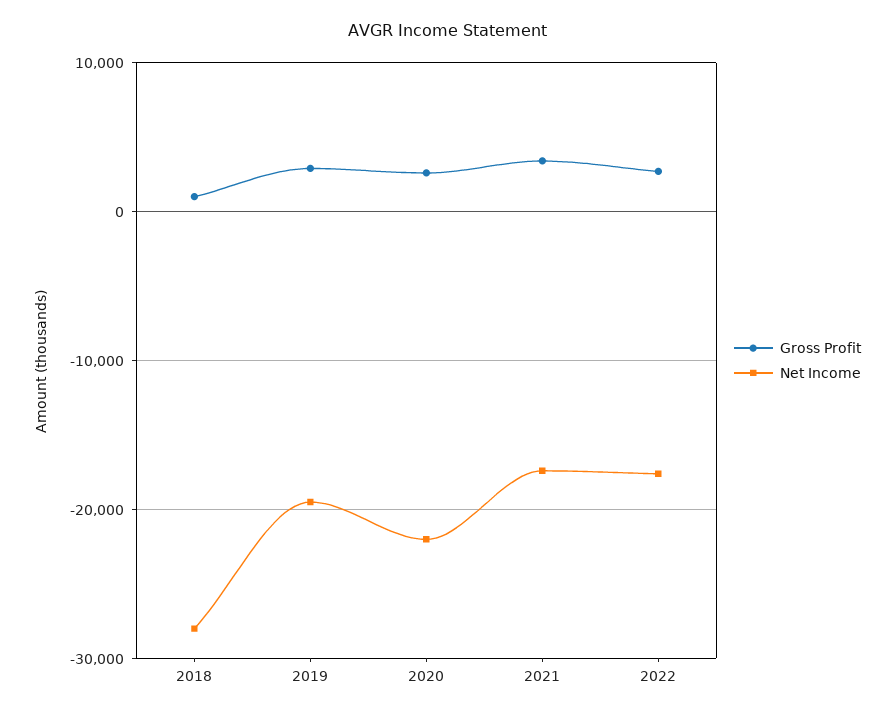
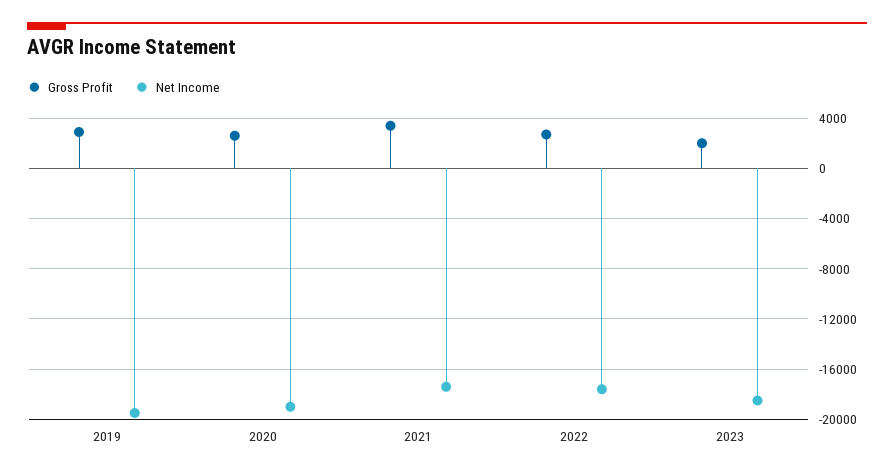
Gross Profit, 2018: 1000 -> none
Net Income, 2018: -28000 -> none
Net Income, 2020: -22000 -> -19000
Gross Profit, 2023: none -> 2000
Net Income, 2023: none -> -18500

